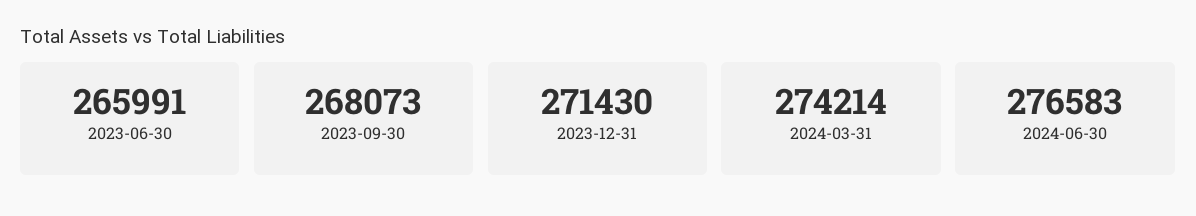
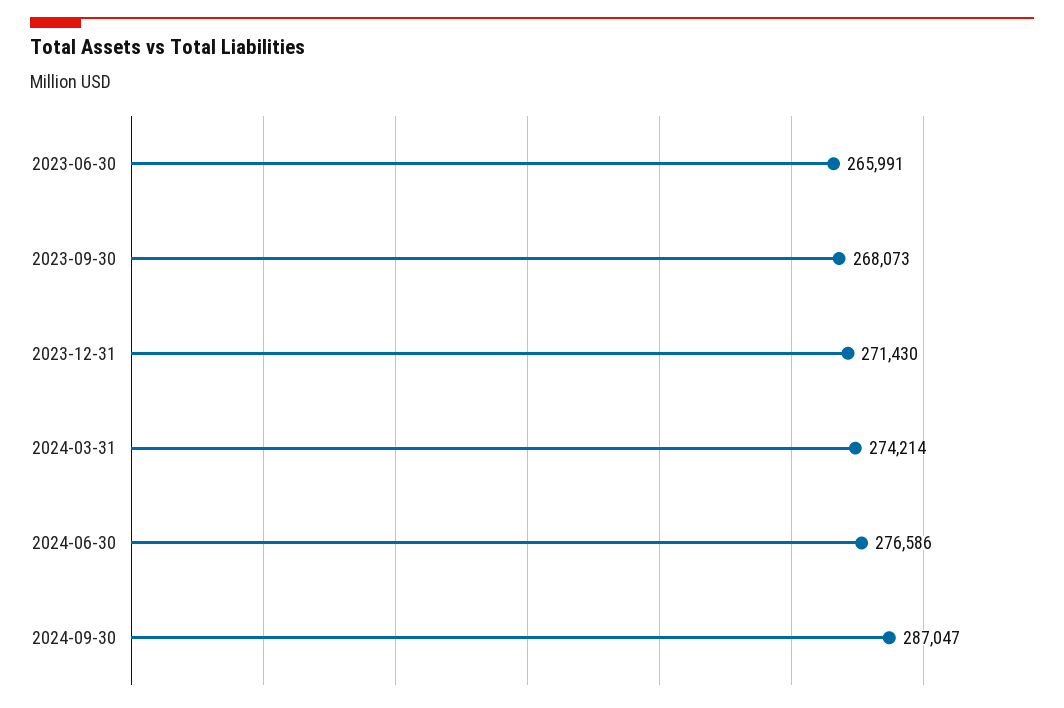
2024-06-30: 276583 -> 276586
2024-09-30: none -> 287047

